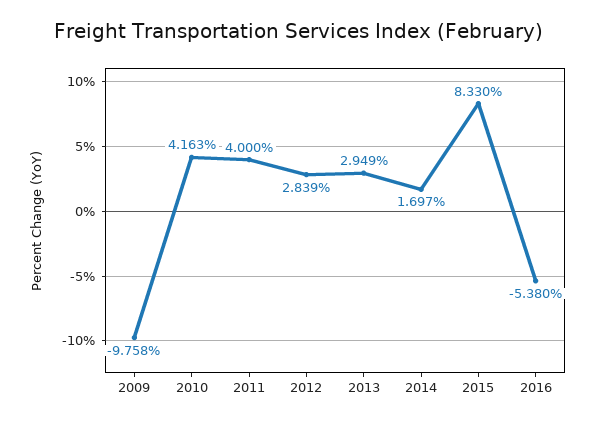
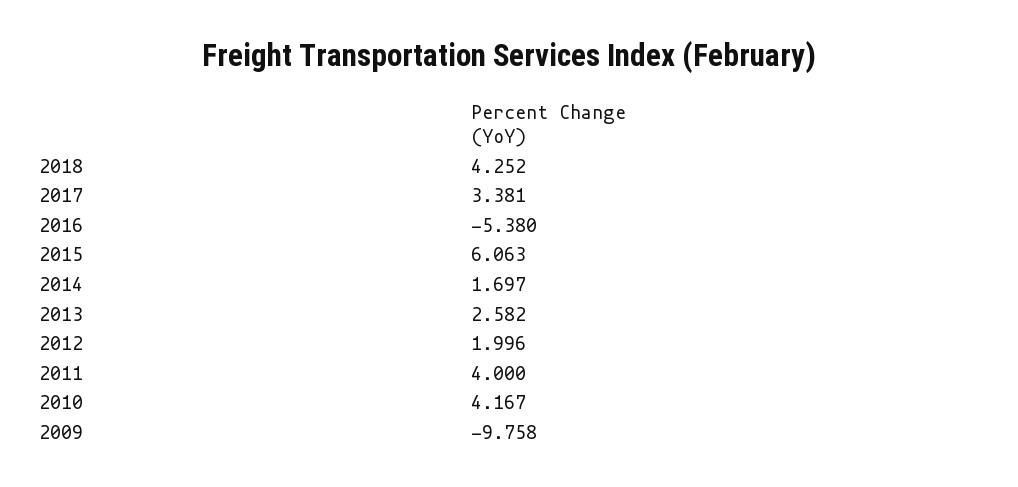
2010: 4.163 -> 4.167
2012: 2.839 -> 1.996
2013: 2.949 -> 2.582
2015: 8.33 -> 6.063
2018: none -> 4.252
2017: none -> 3.381

